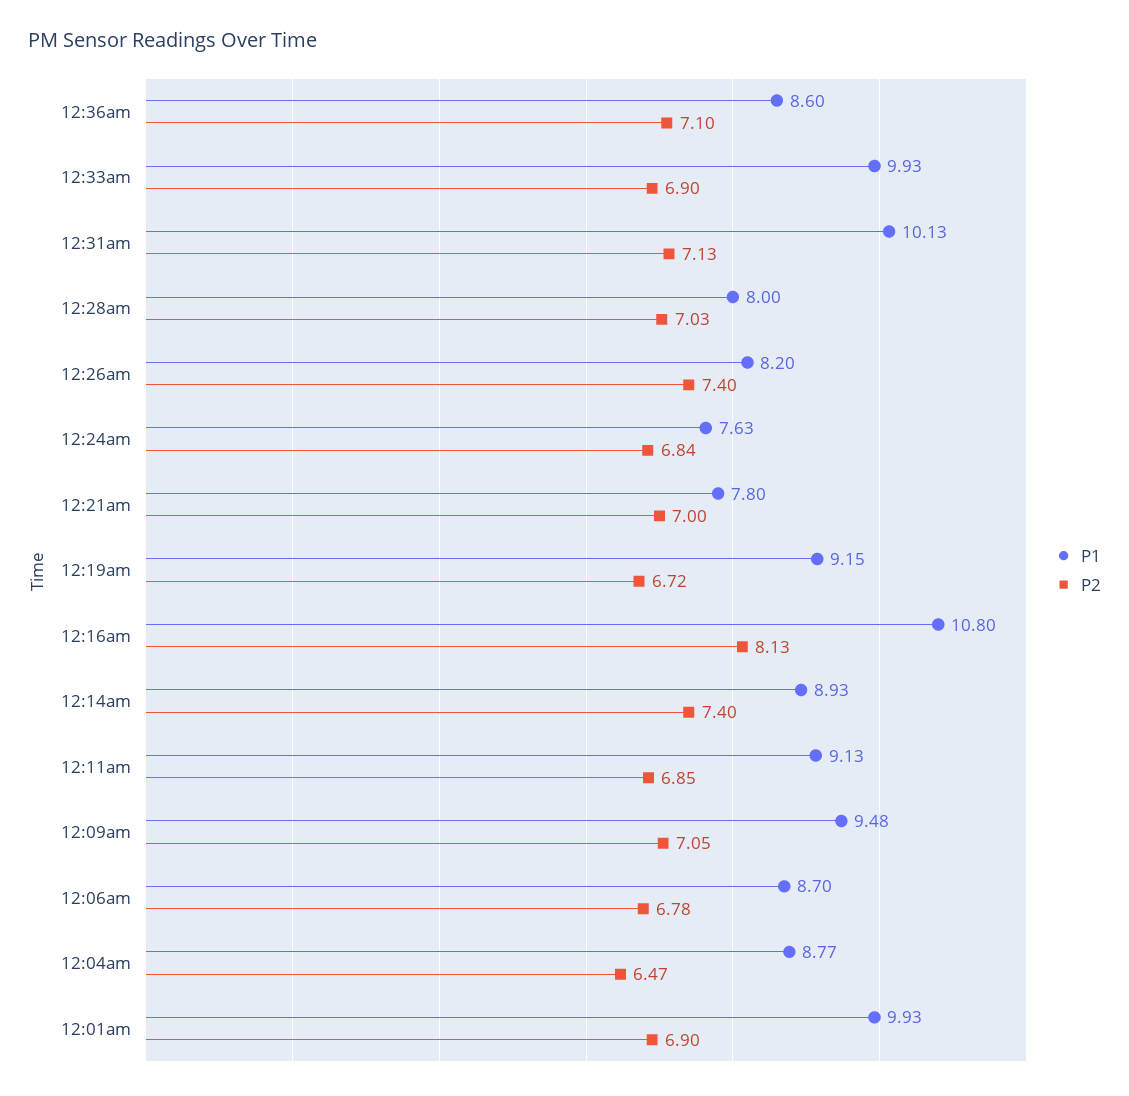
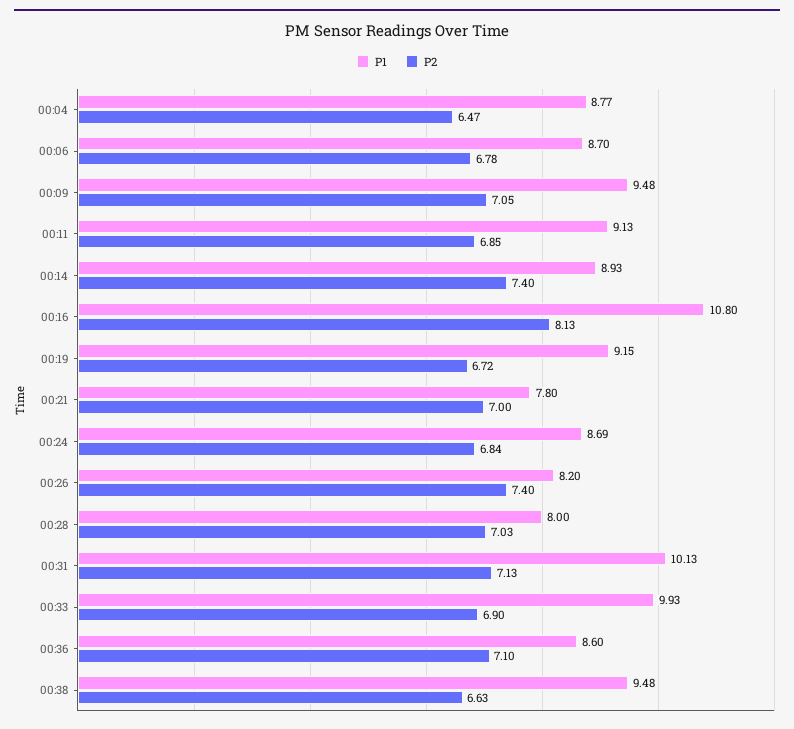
P1, 12:24am: 7.63 -> 8.69
P1, 12:01am: 9.93 -> none
P2, 12:01am: 6.9 -> none
P1, 00:38: none -> 9.48
P2, 00:38: none -> 6.63

